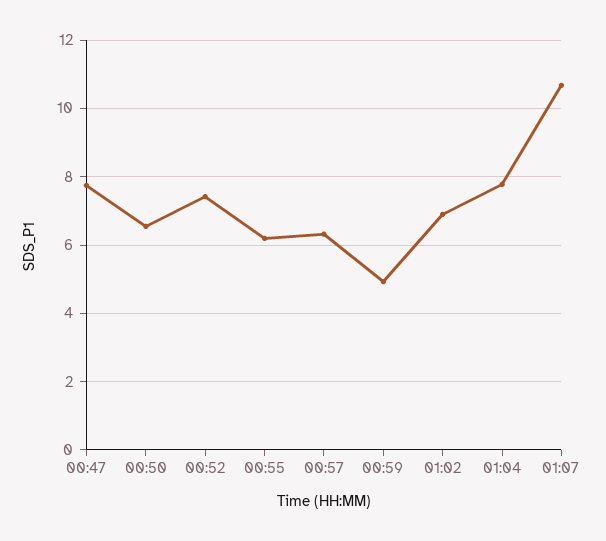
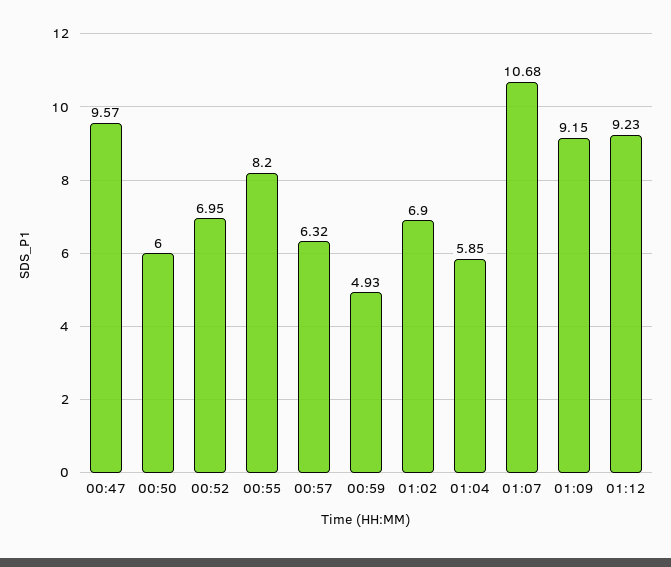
00:47: 7.8 -> 9.57
00:50: 6.6 -> 6
00:52: 7.4 -> 6.95
00:55: 6.2 -> 8.2
01:04: 7.8 -> 5.85
01:09: none -> 9.15
01:12: none -> 9.23

